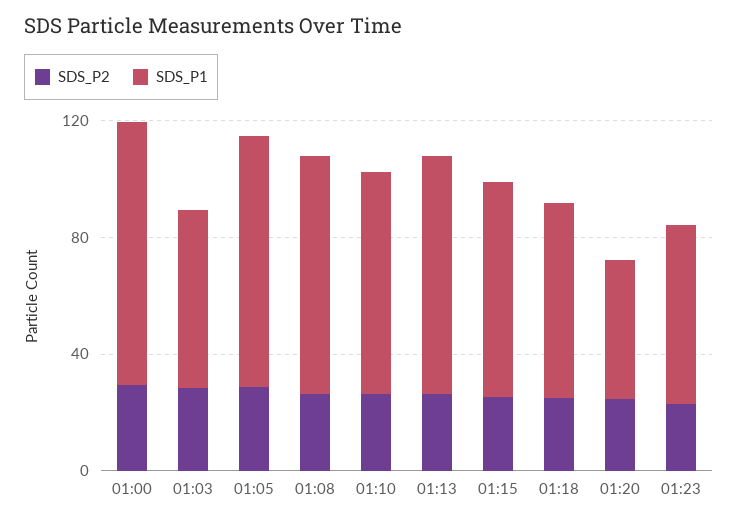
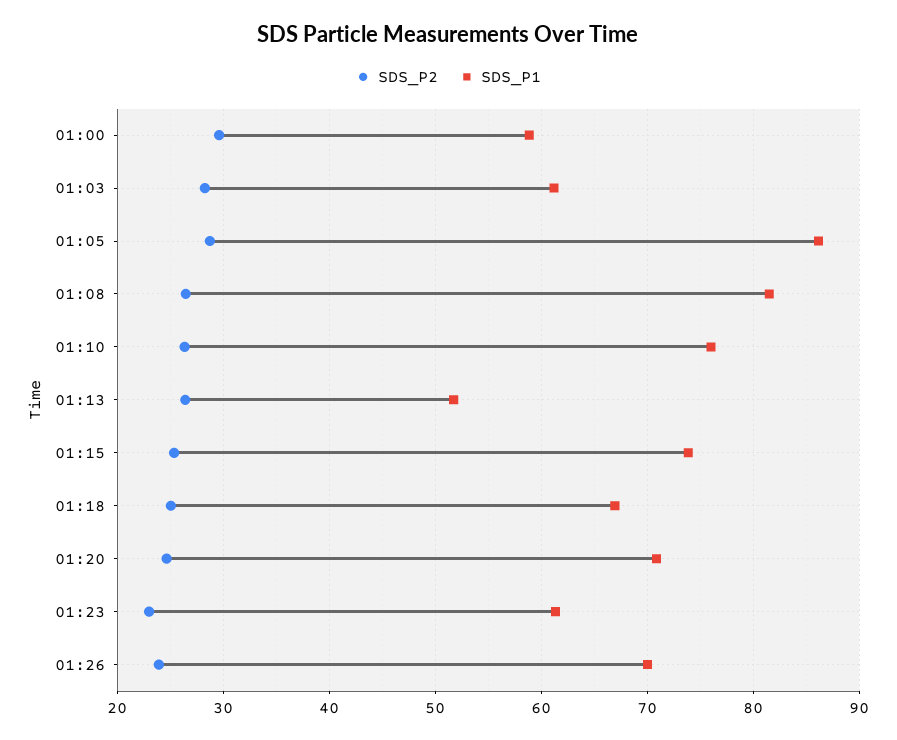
SDS_P1, 01:00: 90 -> 59
SDS_P1, 01:13: 80 -> 52
SDS_P1, 01:20: 50 -> 71
SDS_P2, 01:26: none -> 24
SDS_P1, 01:26: none -> 70

